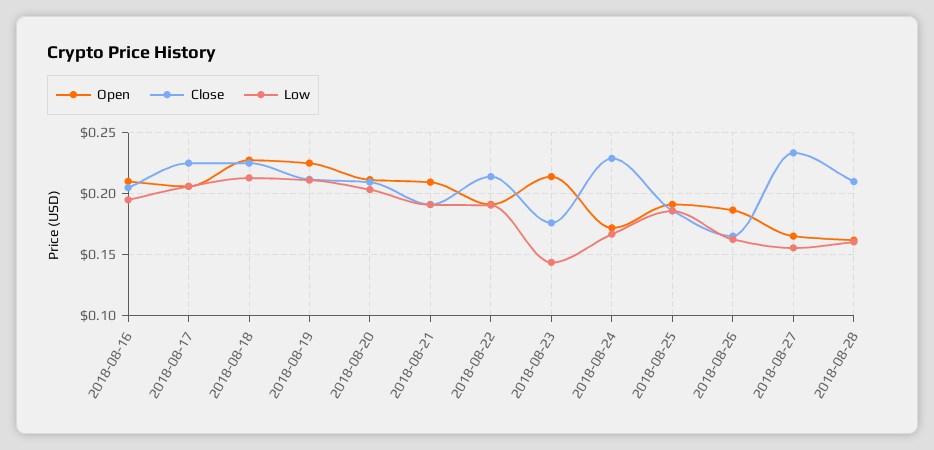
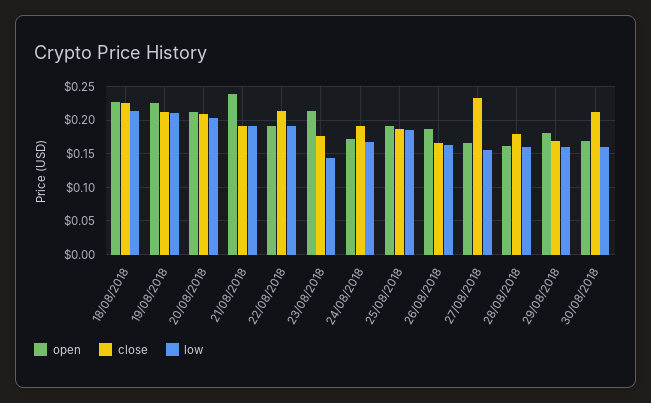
Open, 2018-08-16: 0.21 -> none
Close, 2018-08-16: 0.205 -> none
Low, 2018-08-16: 0.195 -> none
Open, 2018-08-17: 0.205 -> none
Close, 2018-08-17: 0.225 -> none
Low, 2018-08-17: 0.205 -> none
Open, 2018-08-21: 0.21 -> 0.24
Close, 2018-08-24: 0.23 -> 0.19
Close, 2018-08-28: 0.21 -> 0.18
Open, 29/08/2018: none -> 0.18
Close, 29/08/2018: none -> 0.17
Low, 29/08/2018: none -> 0.16
Open, 30/08/2018: none -> 0.17
Close, 30/08/2018: none -> 0.21
Low, 30/08/2018: none -> 0.16

